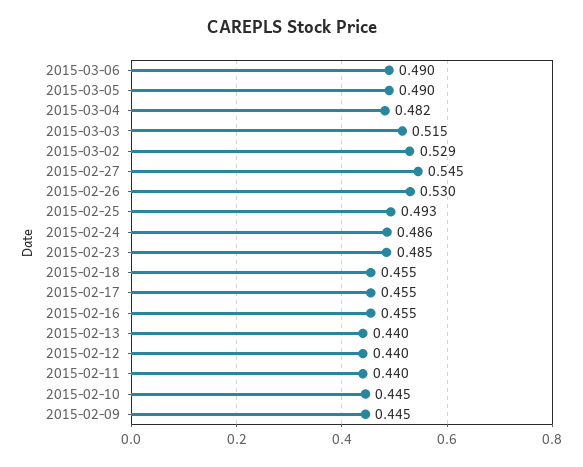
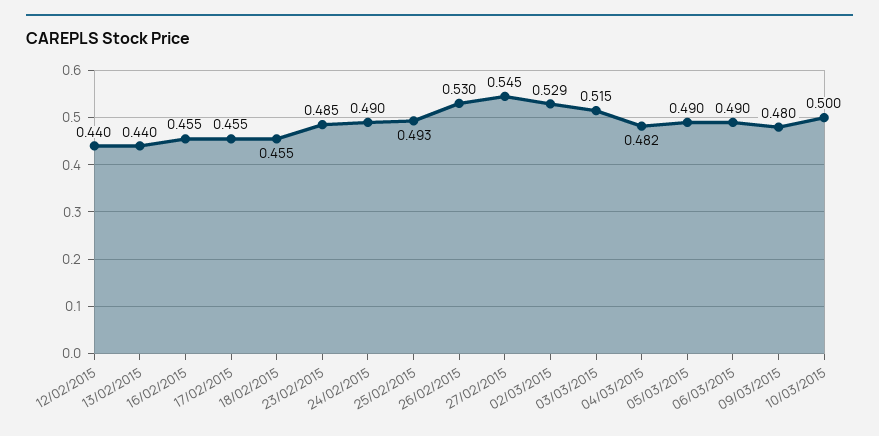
2015-02-24: 0.486 -> 0.49
2015-02-11: 0.44 -> none
2015-02-10: 0.445 -> none
2015-02-09: 0.445 -> none
09/03/2015: none -> 0.48
10/03/2015: none -> 0.5

